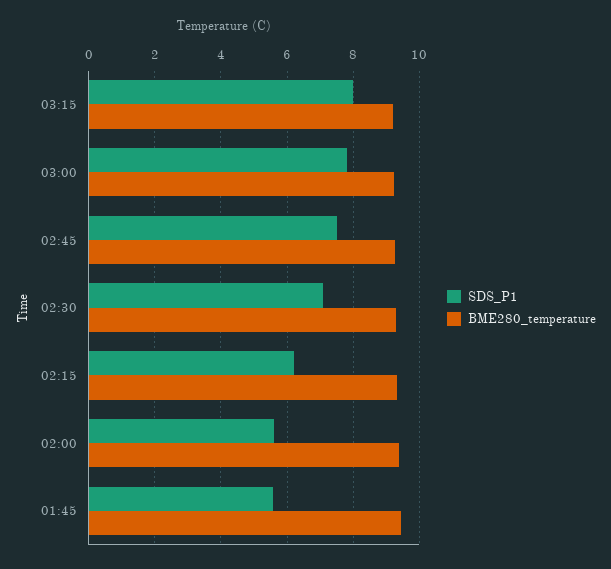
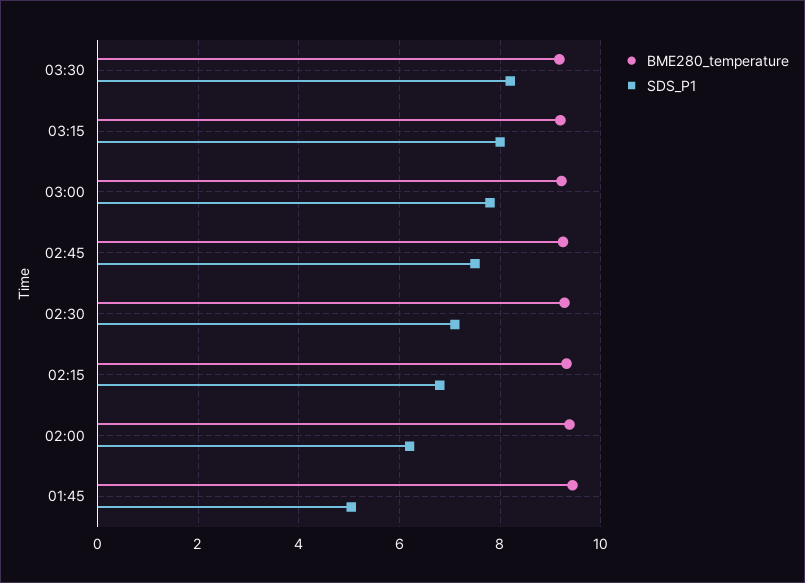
SDS_P1, 02:15: 6.2 -> 6.8
SDS_P1, 02:00: 5.6 -> 6.2
SDS_P1, 01:45: 5.6 -> 5
BME280_temperature, 03:30: none -> 9.2
SDS_P1, 03:30: none -> 8.2

